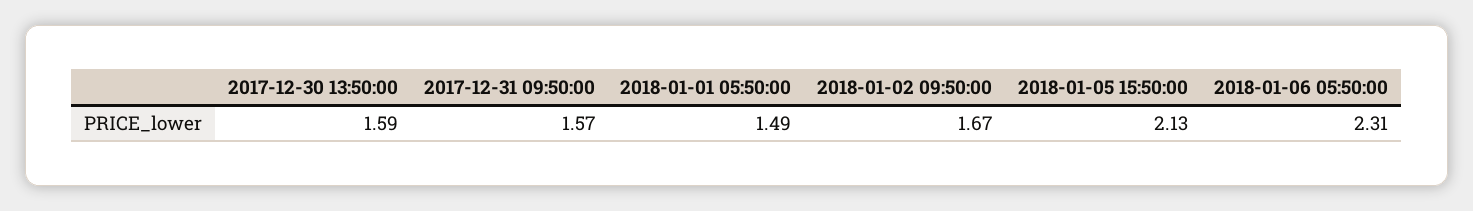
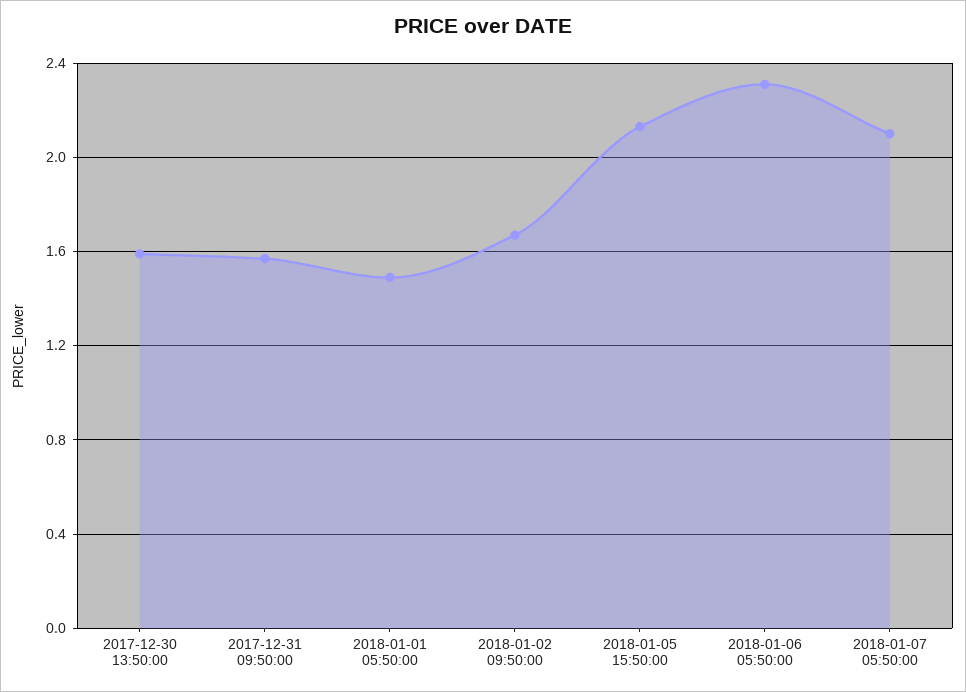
2018-01-07 05:50:00: none -> 2.1

